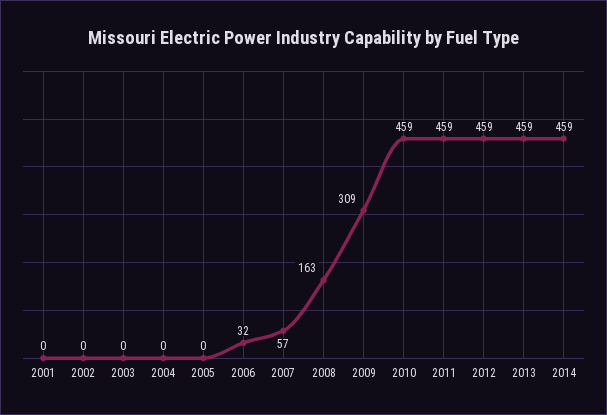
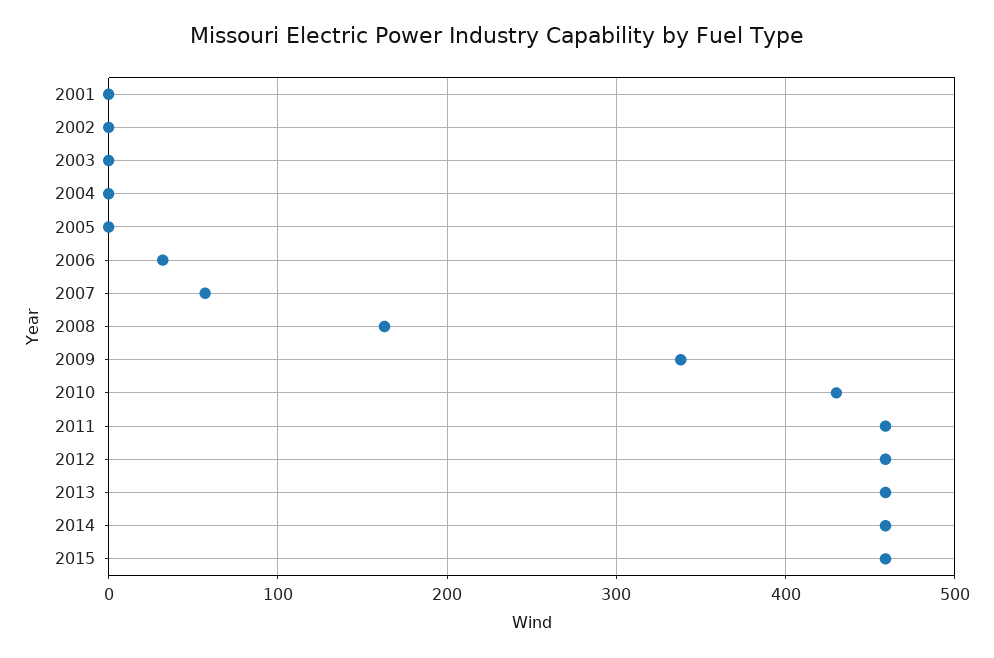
2009: 309 -> 340
2010: 459 -> 430
2015: none -> 460

